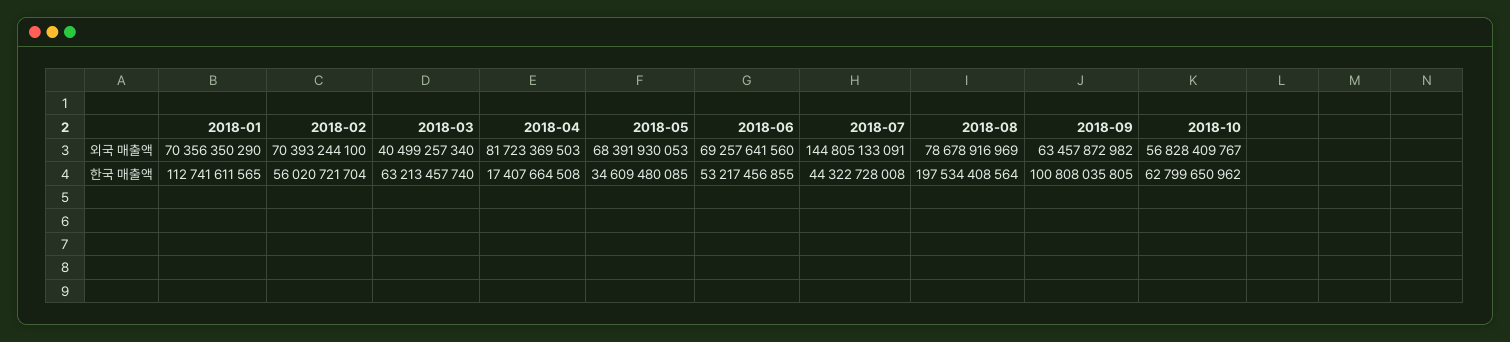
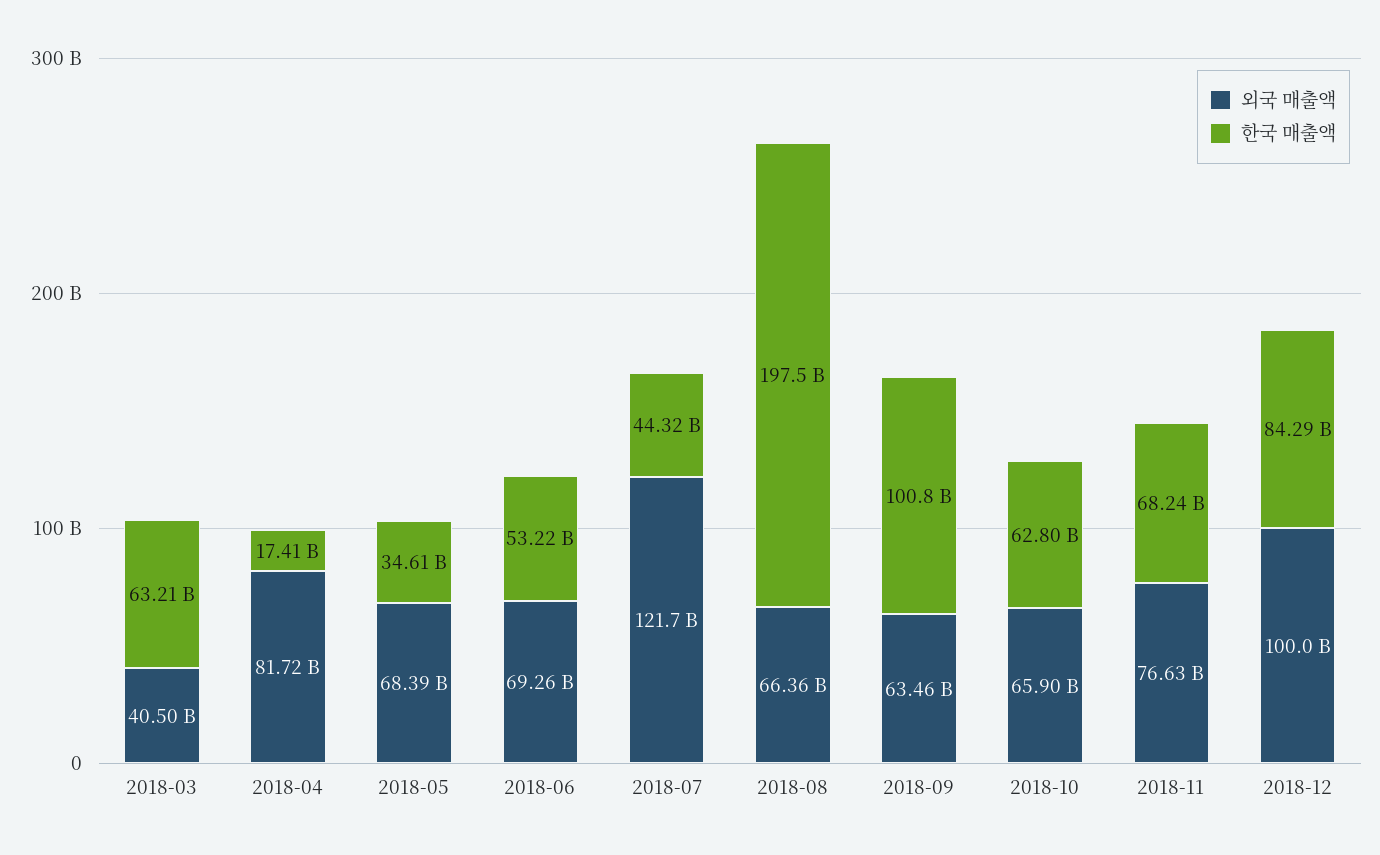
외국 매출액, 2018-01: 70356350290 -> none
외국 매출액, 2018-02: 70393244100 -> none
외국 매출액, 2018-07: 144805133091 -> 121700000000
외국 매출액, 2018-08: 78678916969 -> 66360000000
외국 매출액, 2018-10: 56828409767 -> 65900000000
한국 매출액, 2018-01: 112741611565 -> none
한국 매출액, 2018-02: 56020721704 -> none
외국 매출액, 2018-11: none -> 76630000000
한국 매출액, 2018-11: none -> 68240000000
외국 매출액, 2018-12: none -> 100000000000
한국 매출액, 2018-12: none -> 84290000000

